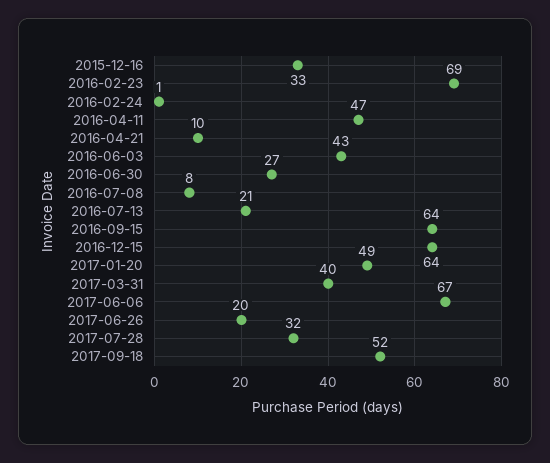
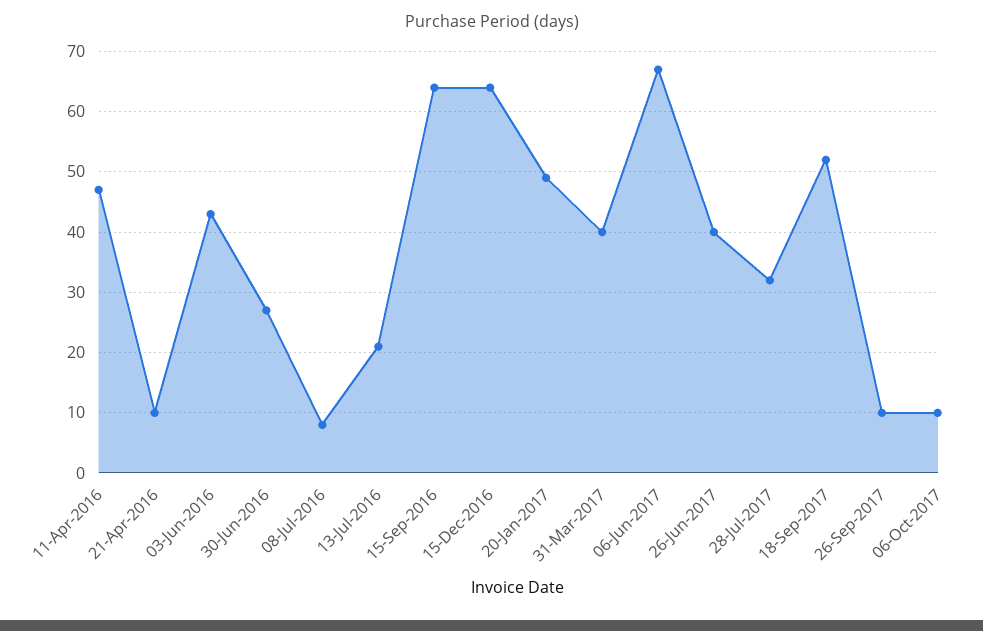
2015-12-16: 33 -> none
2016-02-23: 69 -> none
2016-02-24: 1 -> none
2017-06-26: 20 -> 40
26-Sep-2017: none -> 10
06-Oct-2017: none -> 10

